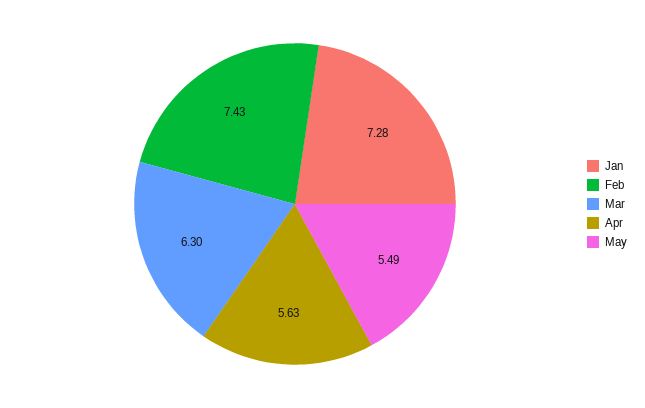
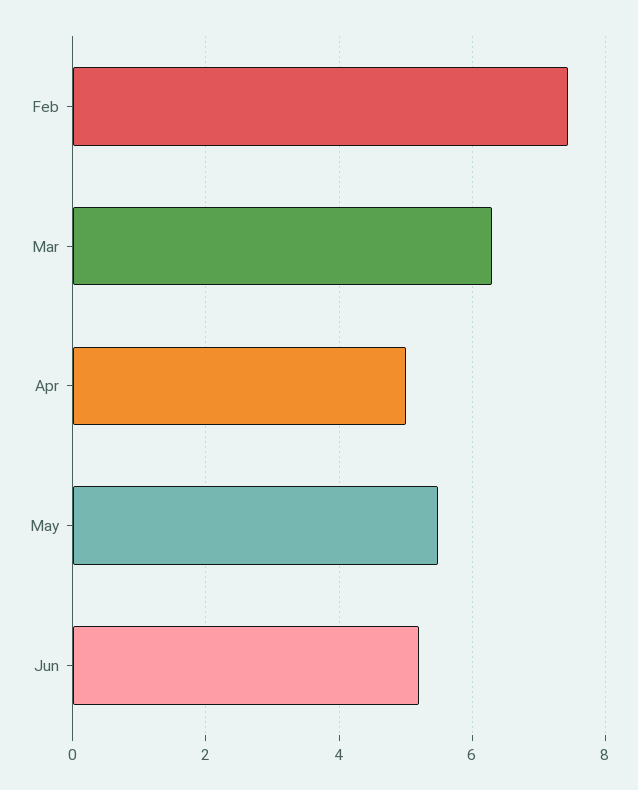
Jan: 7.28 -> none
Apr: 5.63 -> 5
Jun: none -> 5.2

